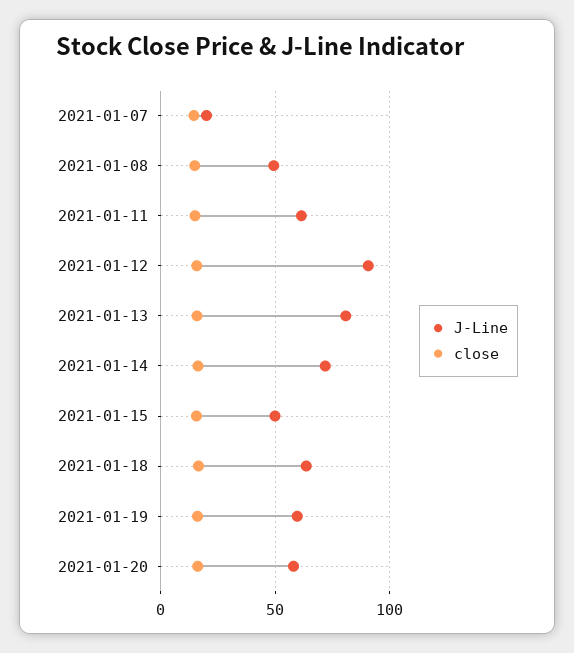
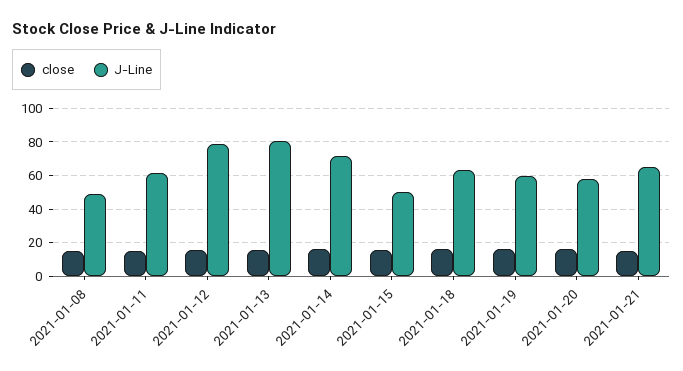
J-Line, 2021-01-07: 20 -> none
close, 2021-01-07: 15 -> none
J-Line, 2021-01-12: 90 -> 80
close, 2021-01-21: none -> 15
J-Line, 2021-01-21: none -> 65

